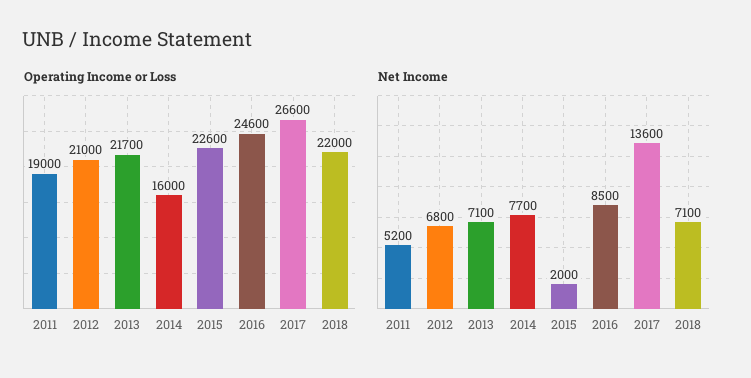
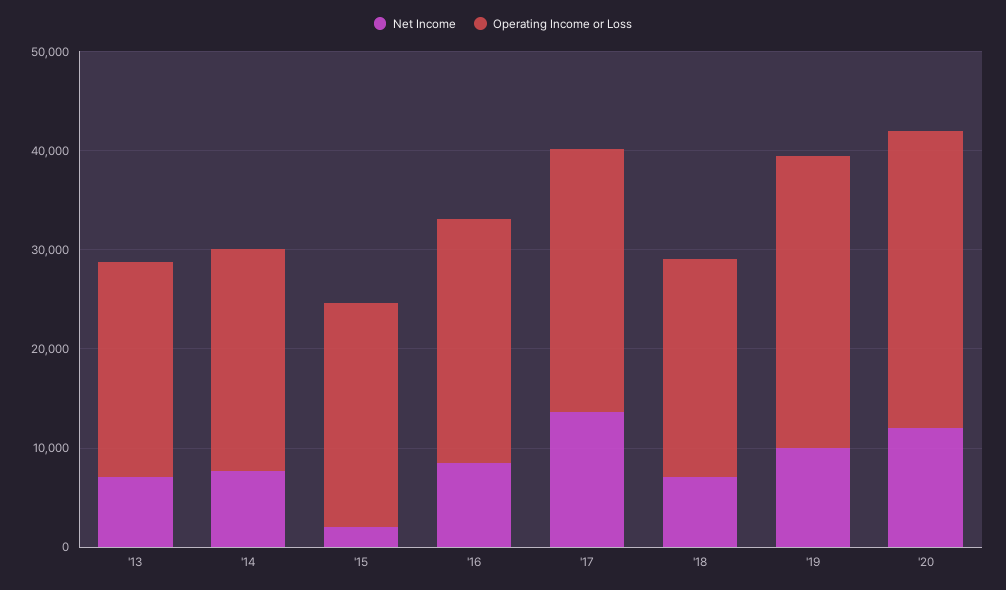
Operating Income or Loss, 2011: 19000 -> none
Operating Income or Loss, 2012: 21000 -> none
Operating Income or Loss, 2014: 16000 -> 22000
Net Income, 2011: 5200 -> none
Net Income, 2012: 6800 -> none
Net Income, '19: none -> 10000
Operating Income or Loss, '19: none -> 30000
Net Income, '20: none -> 12000
Operating Income or Loss, '20: none -> 30000

